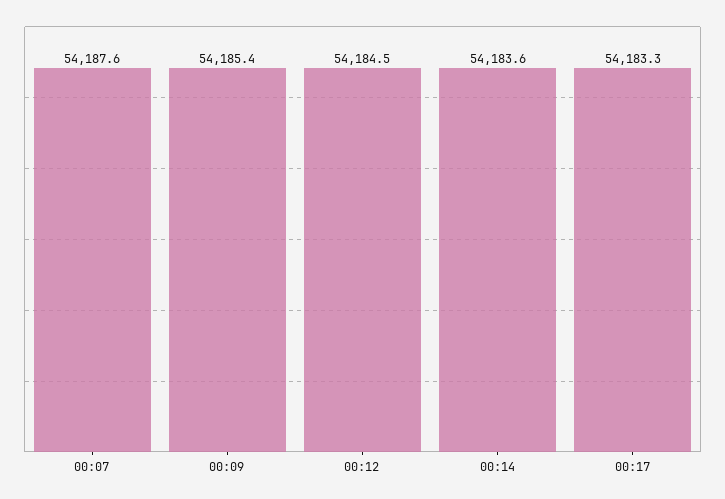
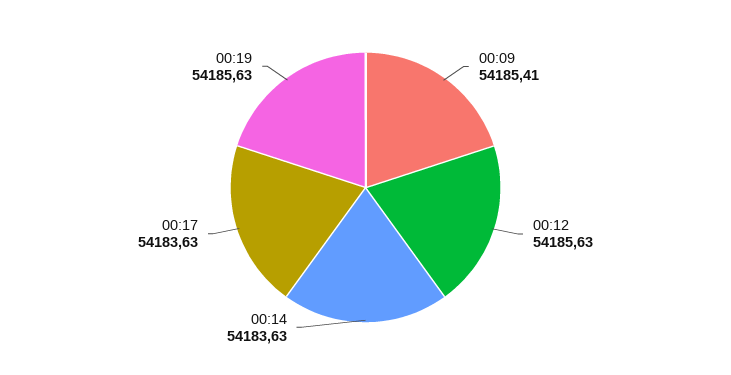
00:07: 54187.6 -> none
00:12: 54184.5 -> 54185.63
00:17: 54183.3 -> 54183.63
00:19: none -> 54185.63

